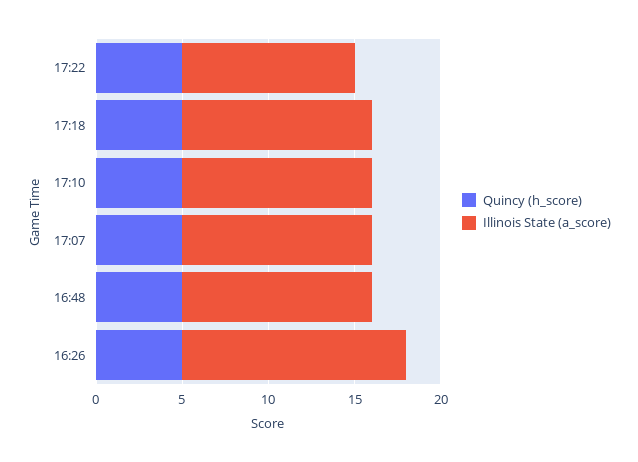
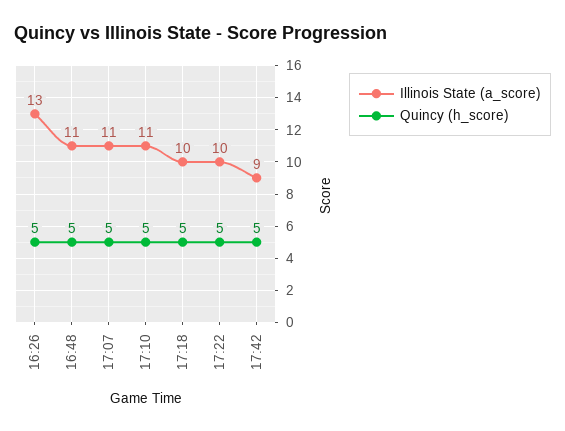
Illinois State (a_score), 17:18: 11 -> 10
Illinois State (a_score), 17:42: none -> 9
Quincy (h_score), 17:42: none -> 5

